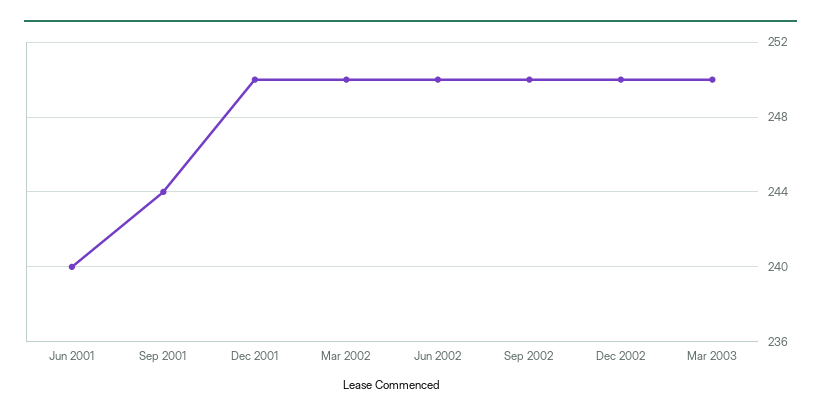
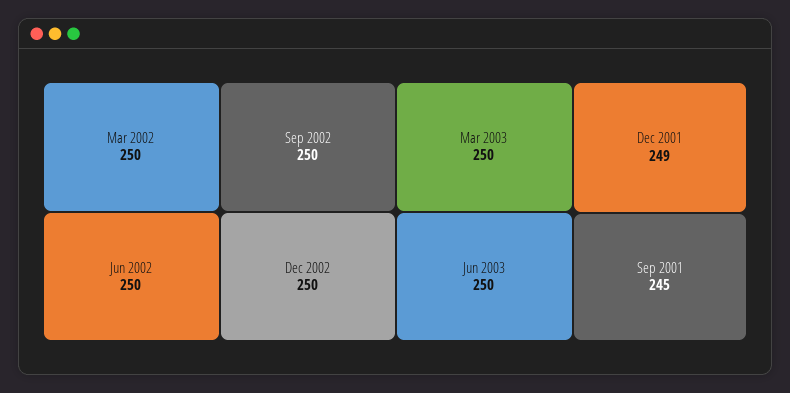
Jun 2001: 240 -> none
Sep 2001: 244 -> 245
Dec 2001: 250 -> 249
Jun 2003: none -> 250

